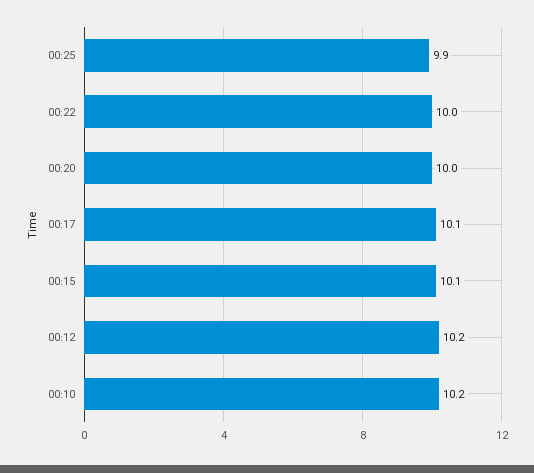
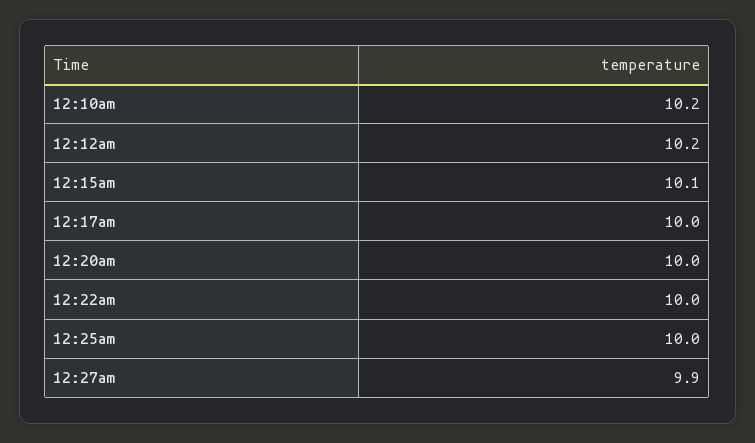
00:25: 9.9 -> 10
00:17: 10.1 -> 10
12:27am: none -> 9.9

